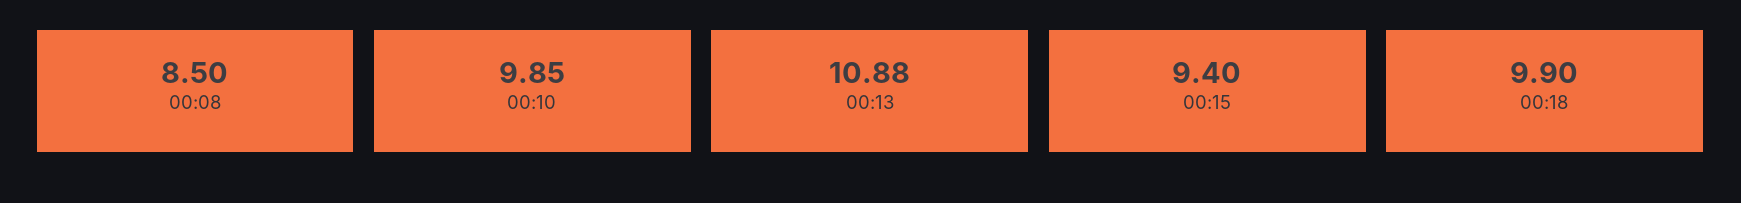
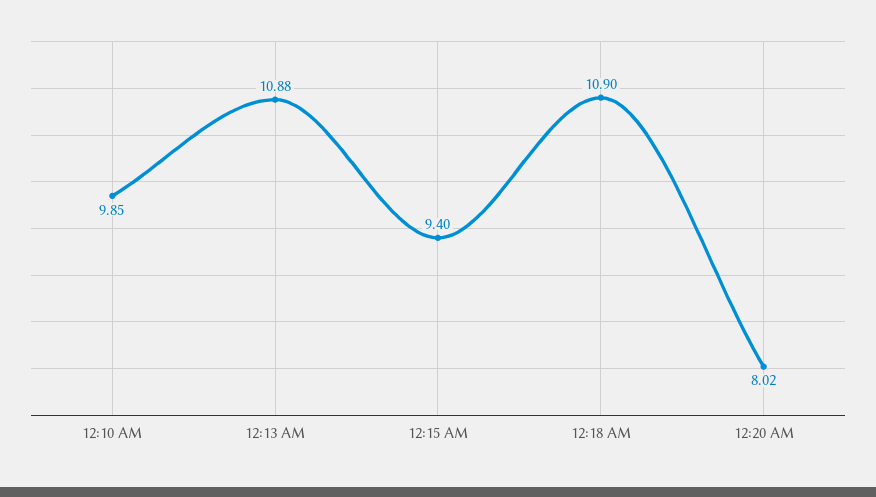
00:08: 8.5 -> none
00:18: 9.9 -> 10.9
12:20 AM: none -> 8.02

